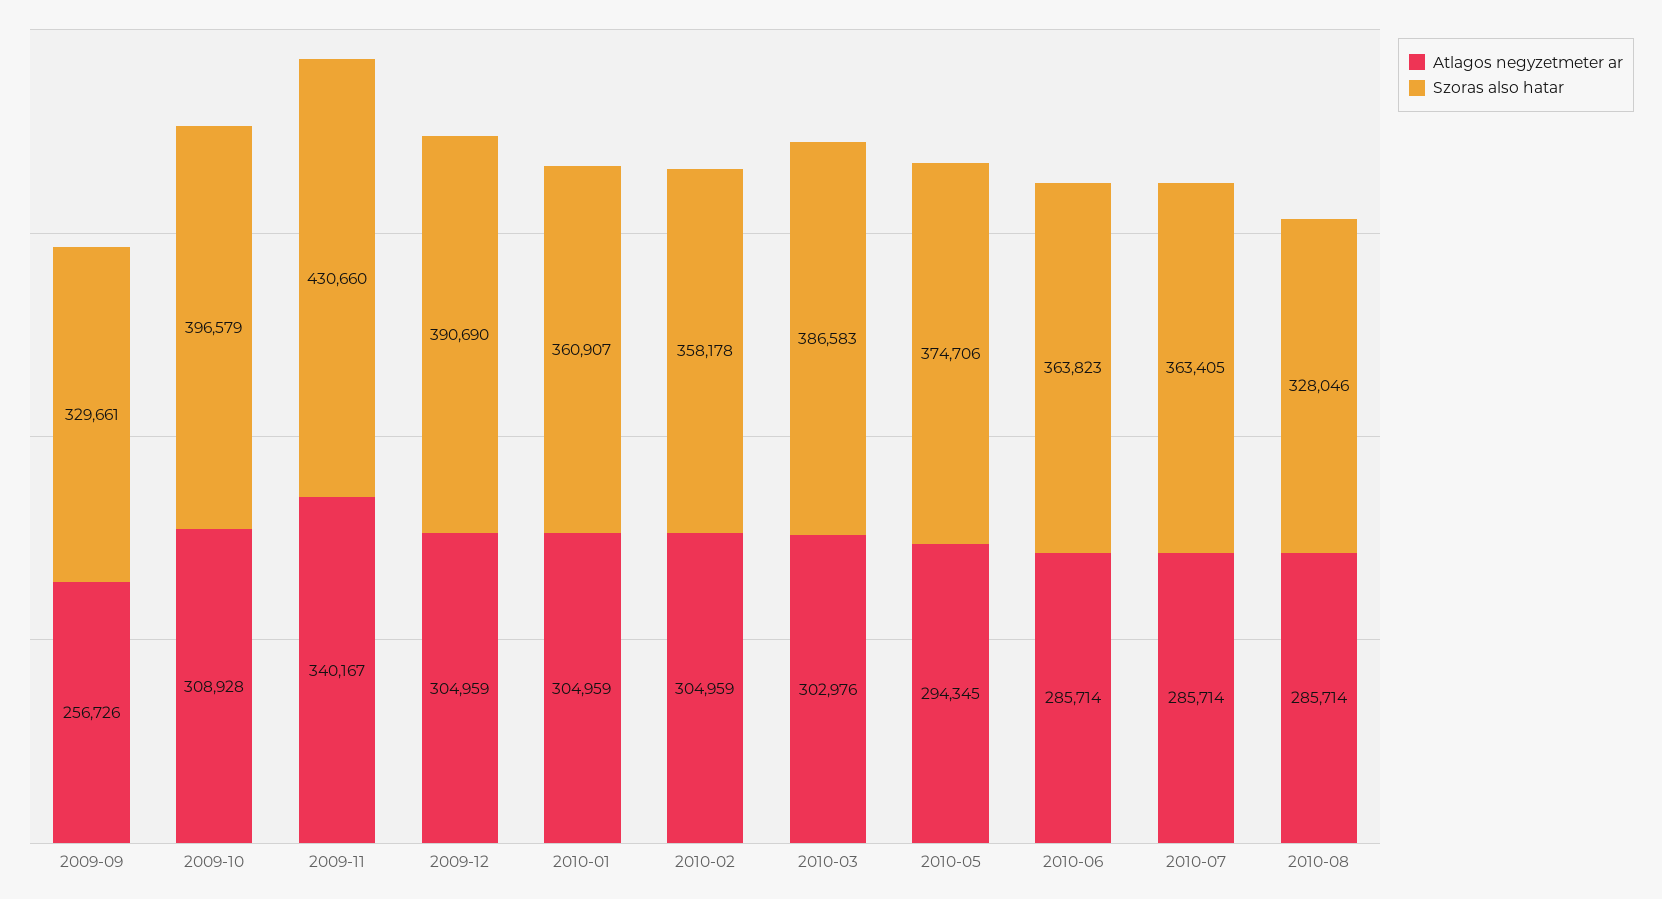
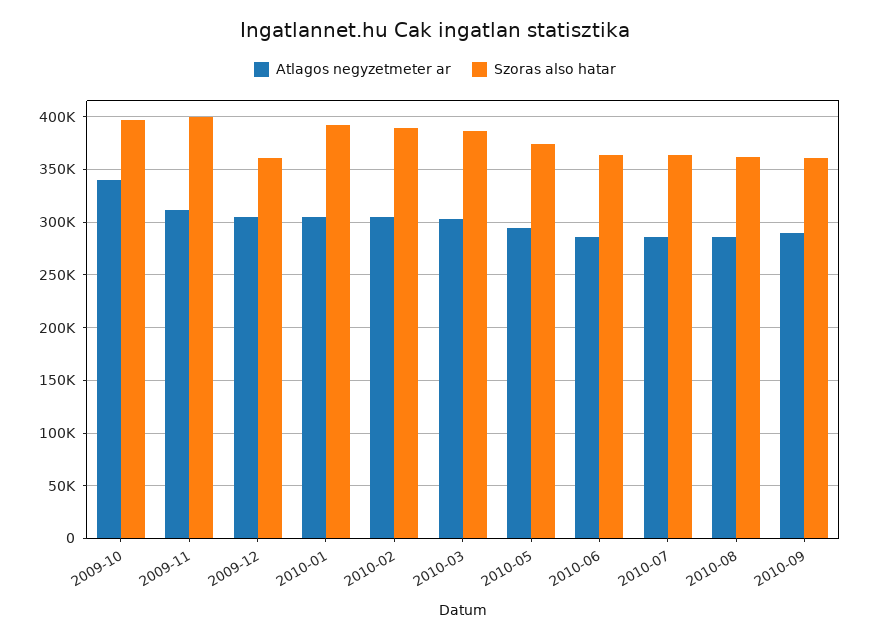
Atlagos negyzetmeter ar, 2009-09: 256726 -> none
Szoras also hatar, 2009-09: 329661 -> none
Atlagos negyzetmeter ar, 2009-10: 308928 -> 340000
Atlagos negyzetmeter ar, 2009-11: 340167 -> 310000
Szoras also hatar, 2009-11: 430660 -> 400000
Szoras also hatar, 2009-12: 390690 -> 360000
Szoras also hatar, 2010-01: 360907 -> 390000
Szoras also hatar, 2010-02: 358178 -> 390000
Szoras also hatar, 2010-08: 328046 -> 360000
Atlagos negyzetmeter ar, 2010-09: none -> 290000
Szoras also hatar, 2010-09: none -> 360000

